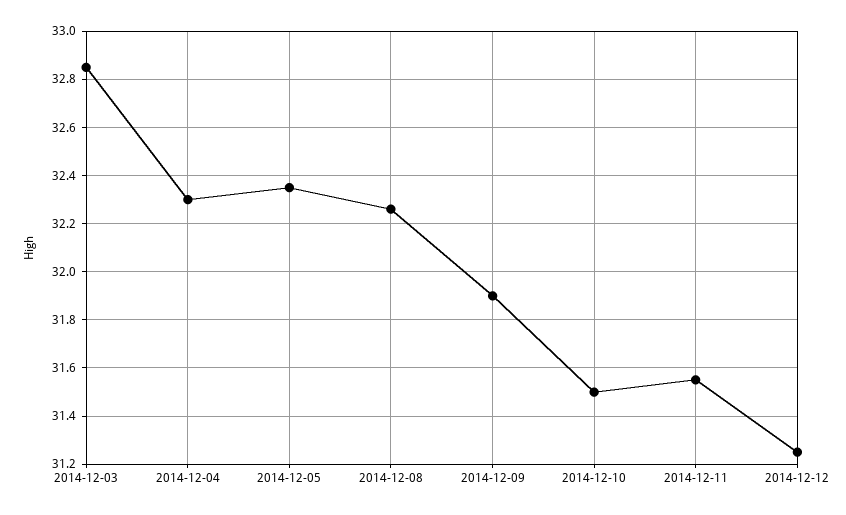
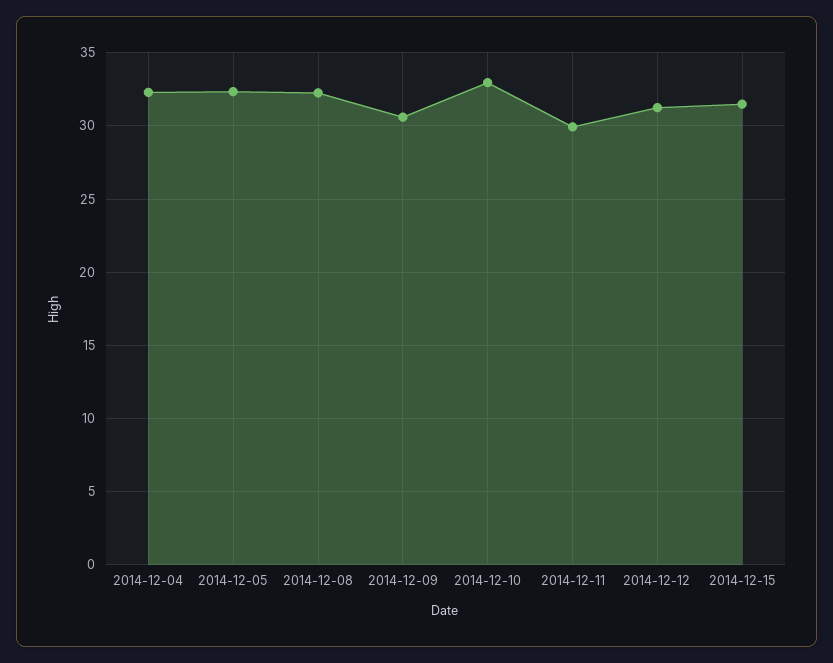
2014-12-03: 32.85 -> none
2014-12-09: 31.9 -> 30.5
2014-12-10: 31.5 -> 33
2014-12-11: 31.55 -> 30
2014-12-15: none -> 31.5

